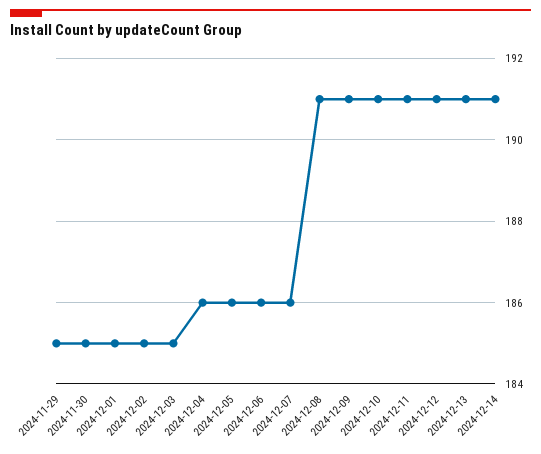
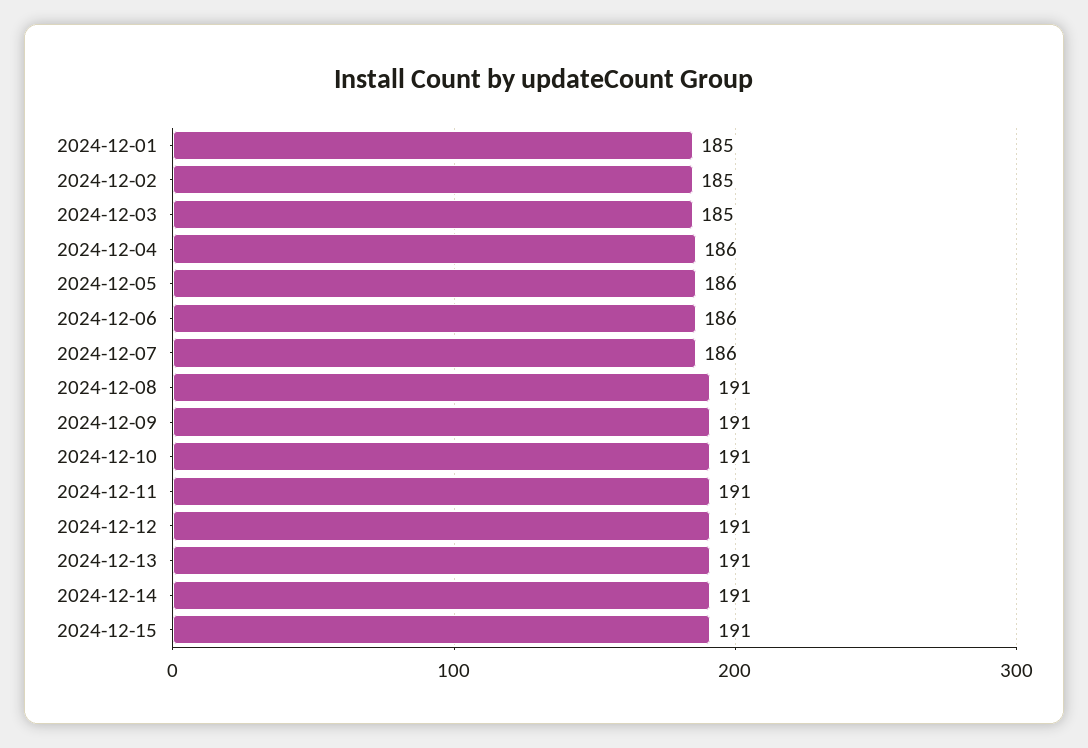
2024-11-29: 185 -> none
2024-11-30: 185 -> none
2024-12-15: none -> 191

